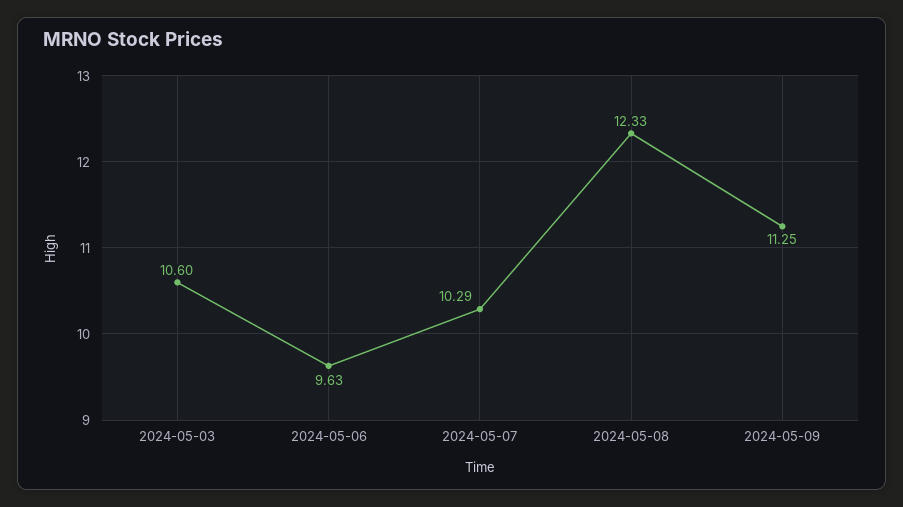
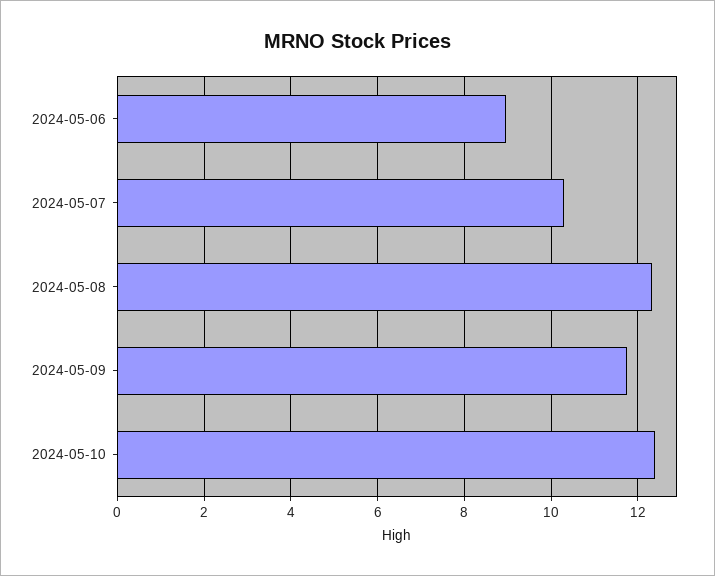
2024-05-03: 10.6 -> none
2024-05-06: 9.63 -> 9
2024-05-09: 11.25 -> 11.8
2024-05-10: none -> 12.4

